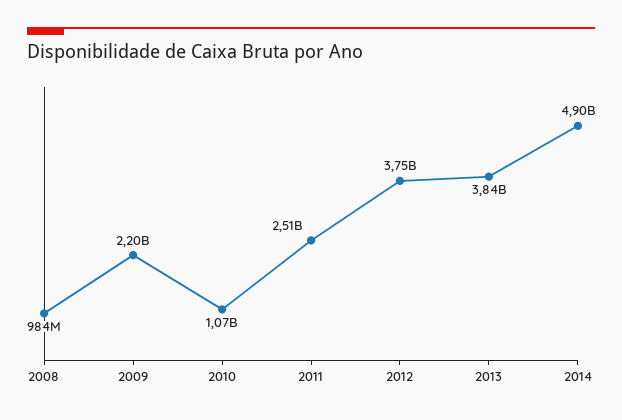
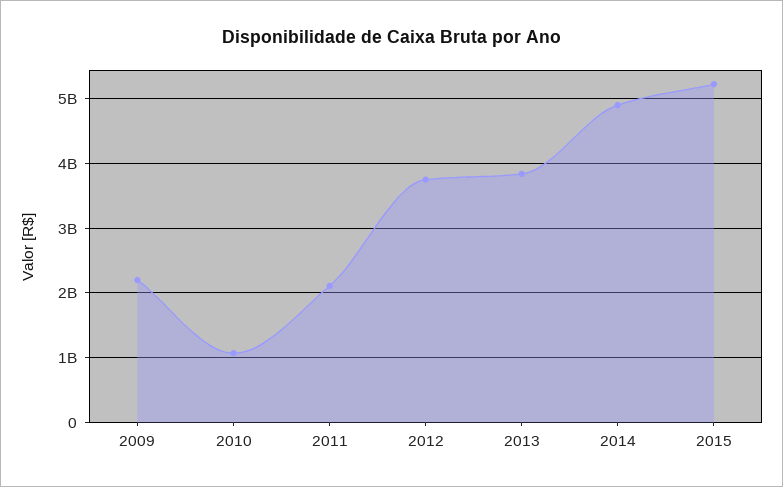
2008: 984000000 -> none
2011: 2510000000 -> 2100000000
2015: none -> 5200000000

